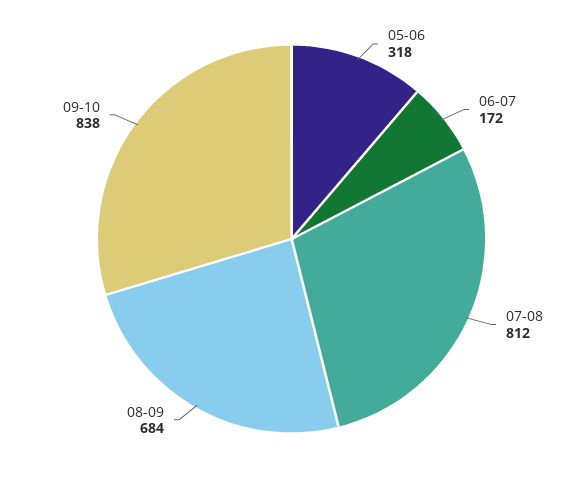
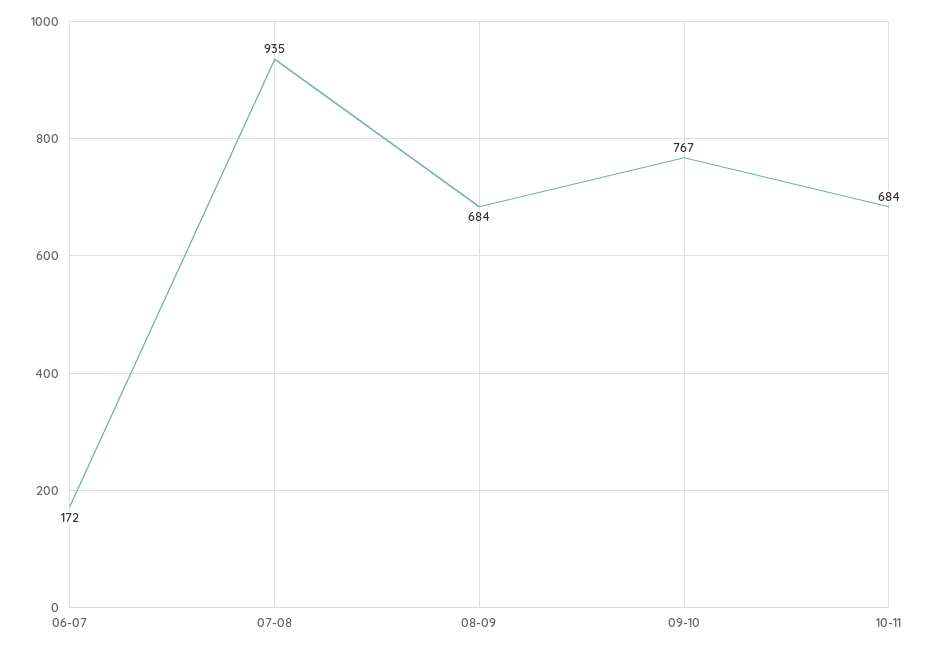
05-06: 318 -> none
07-08: 812 -> 935
09-10: 838 -> 767
10-11: none -> 684

